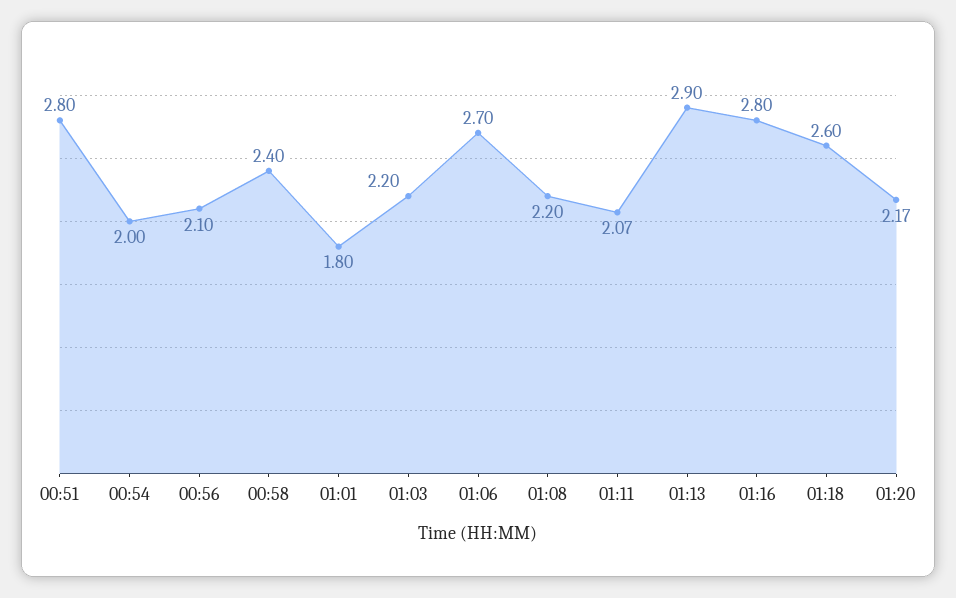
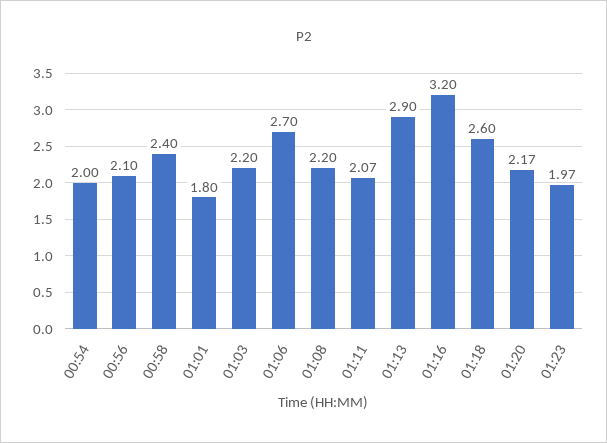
00:51: 2.8 -> none
01:16: 2.8 -> 3.2
01:23: none -> 1.97

